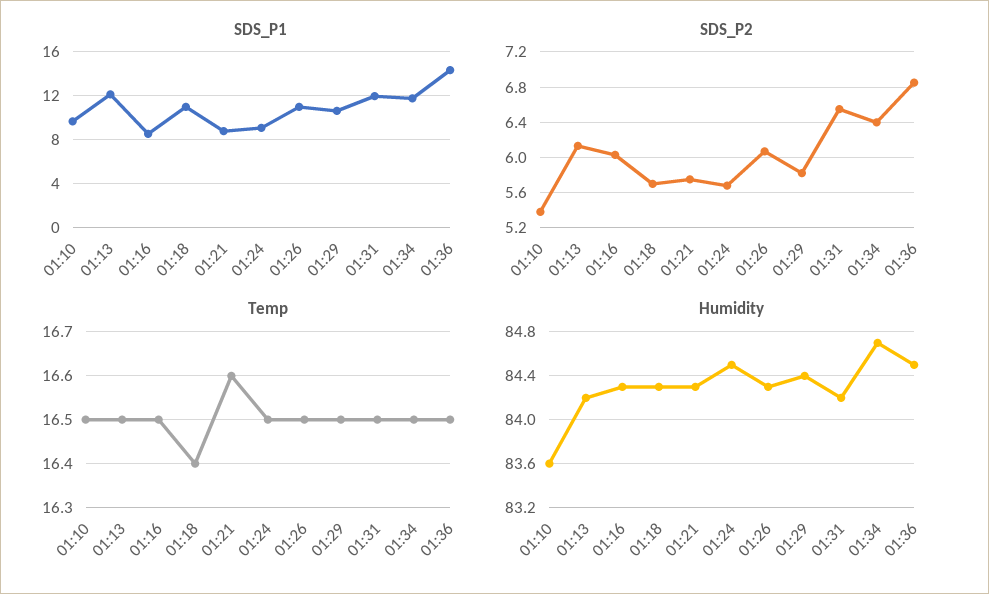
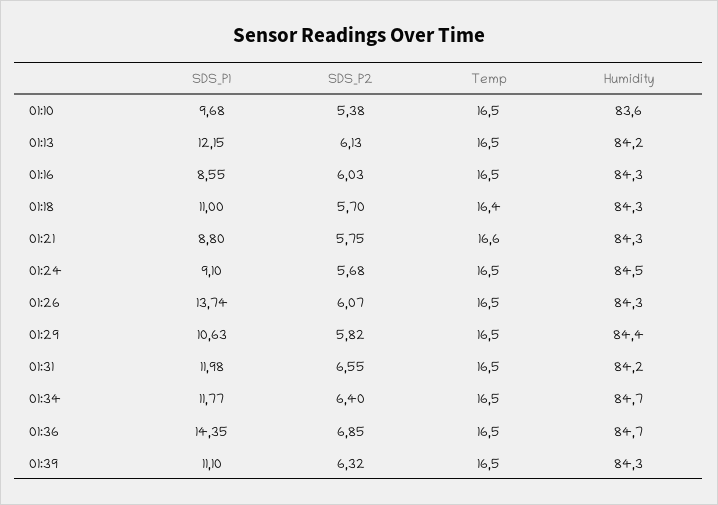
SDS_P1, 01:26: 11 -> 13.74
Humidity, 01:36: 84.5 -> 84.7
SDS_P1, 01:39: none -> 11.1
SDS_P2, 01:39: none -> 6.32
Temp, 01:39: none -> 16.5
Humidity, 01:39: none -> 84.3

